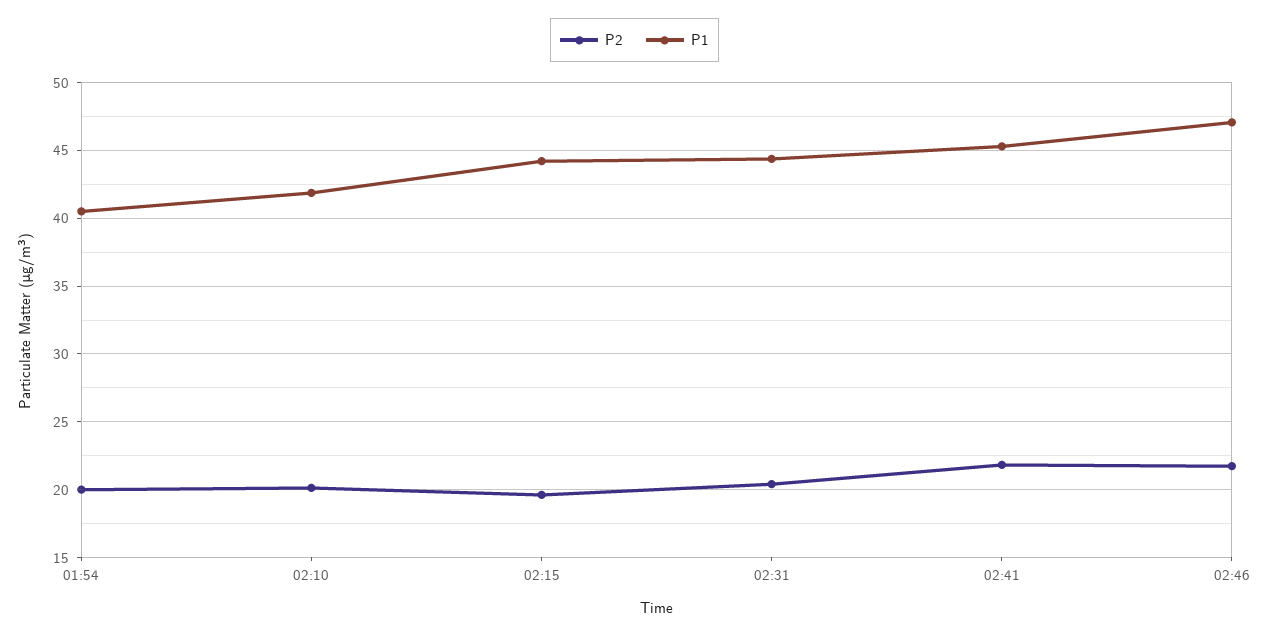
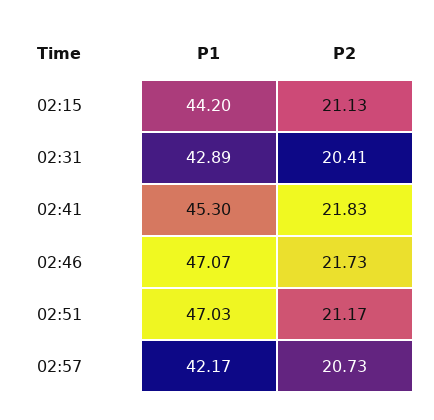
P2, 01:54: 20 -> none
P1, 01:54: 40.5 -> none
P2, 02:10: 20 -> none
P1, 02:10: 42 -> none
P2, 02:15: 19.5 -> 21.13
P1, 02:31: 44.5 -> 42.89
P1, 02:51: none -> 47.03
P2, 02:51: none -> 21.17
P1, 02:57: none -> 42.17
P2, 02:57: none -> 20.73

